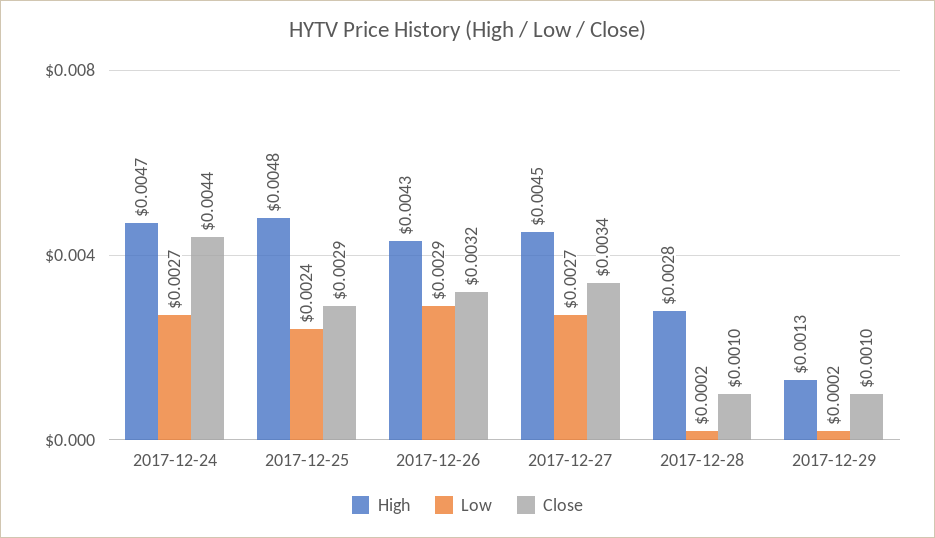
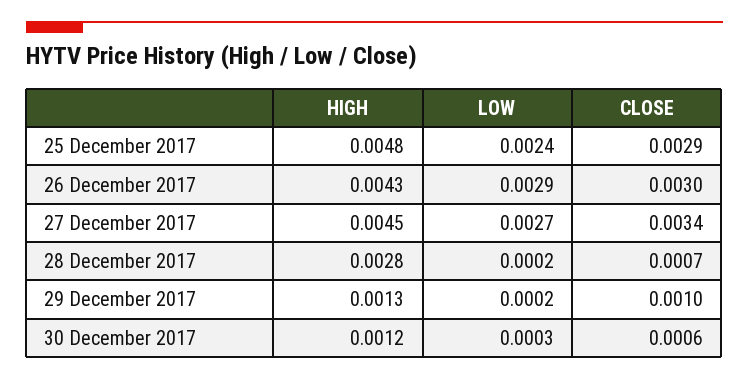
High, 2017-12-24: 0.0047 -> none
Low, 2017-12-24: 0.0027 -> none
Close, 2017-12-24: 0.0044 -> none
Close, 2017-12-26: 0.0032 -> 0.003
Close, 2017-12-28: 0.001 -> 0.0007
High, 30 December 2017: none -> 0.0012
Low, 30 December 2017: none -> 0.0003
Close, 30 December 2017: none -> 0.0006

